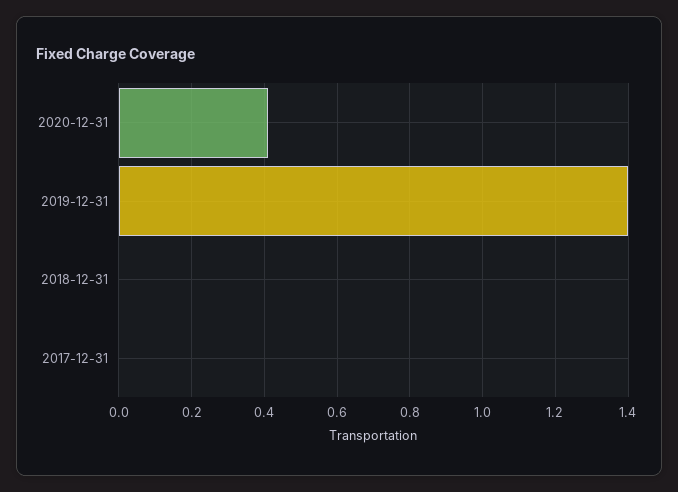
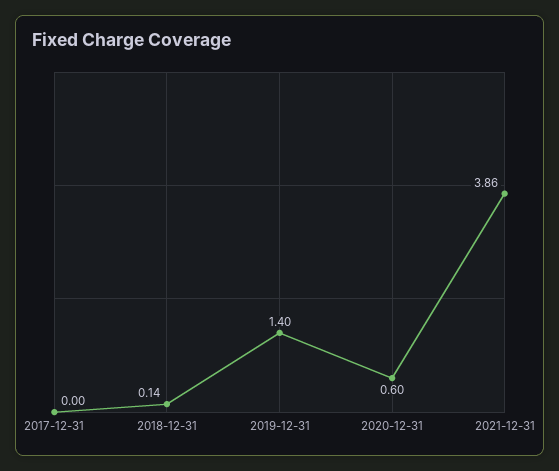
2020-12-31: 0.4 -> 0.6
2018-12-31: 0 -> 0.14
2021-12-31: none -> 3.86

